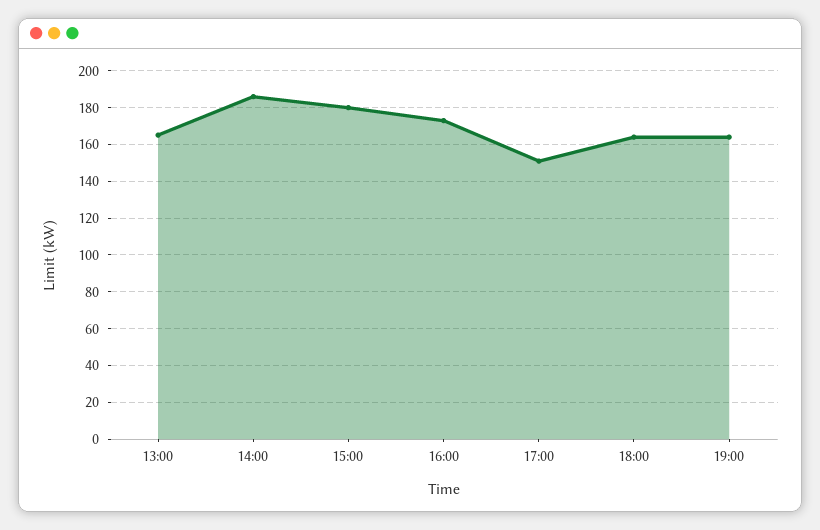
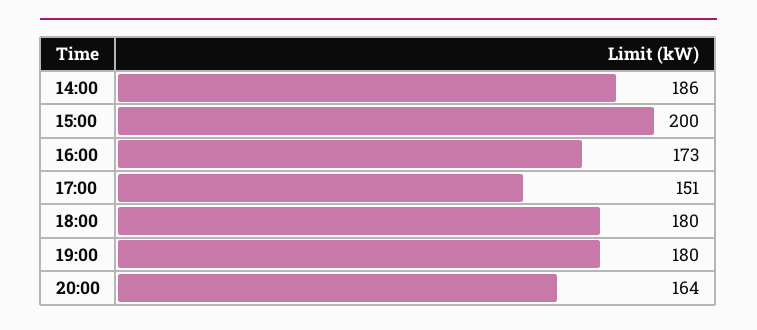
13:00: 165 -> none
15:00: 180 -> 200
18:00: 165 -> 180
19:00: 165 -> 180
20:00: none -> 164

